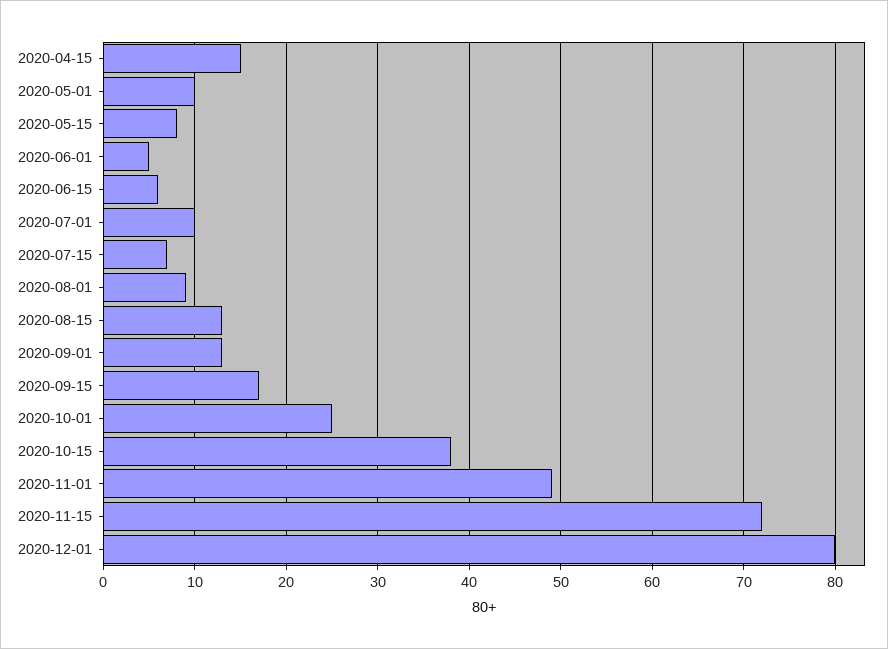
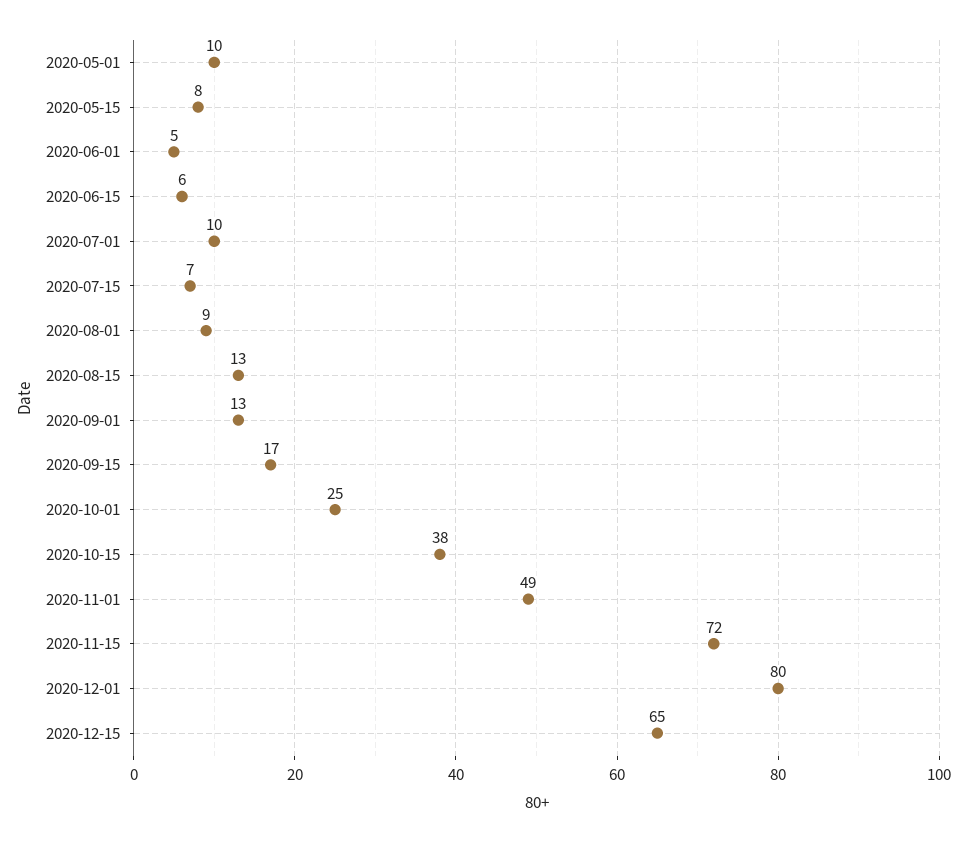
2020-04-15: 15 -> none
2020-12-15: none -> 65

